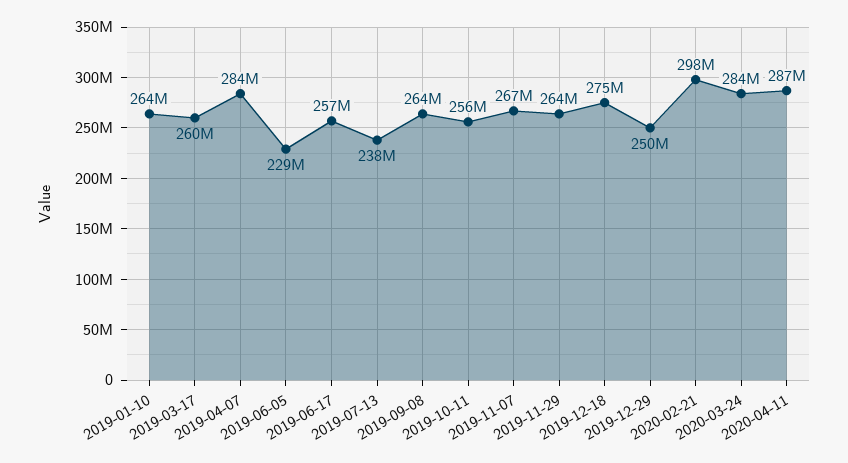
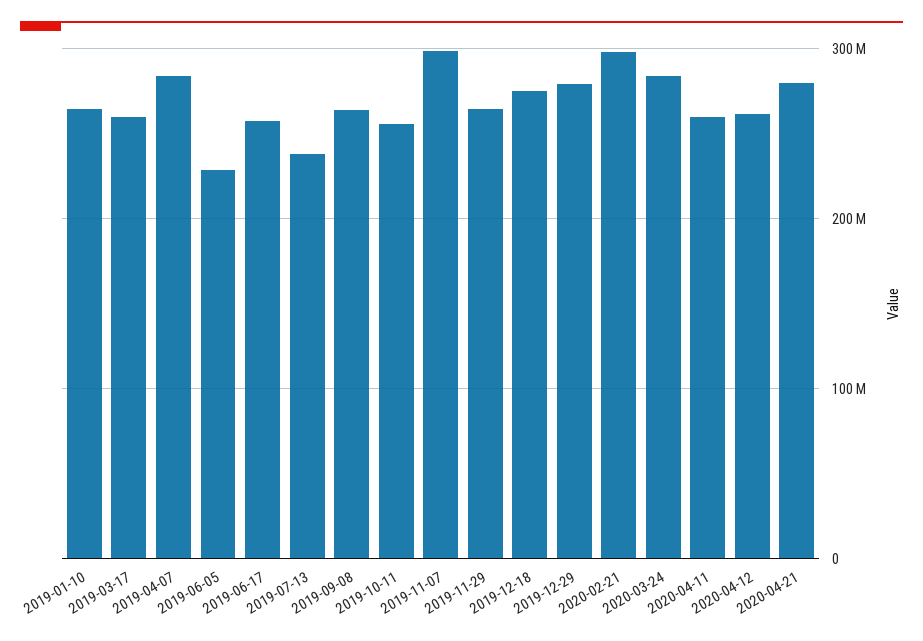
2019-11-07: 267000000 -> 300000000
2019-12-29: 250000000 -> 280000000
2020-04-11: 287000000 -> 260000000
2020-04-12: none -> 260000000
2020-04-21: none -> 280000000

